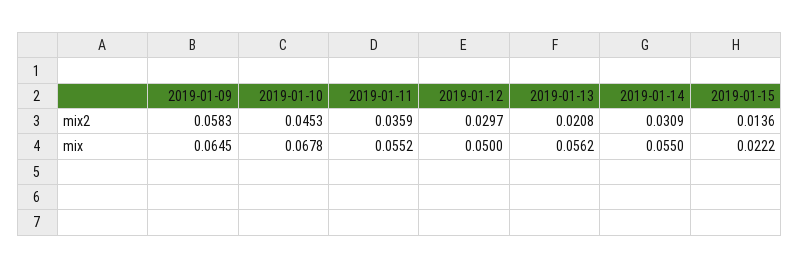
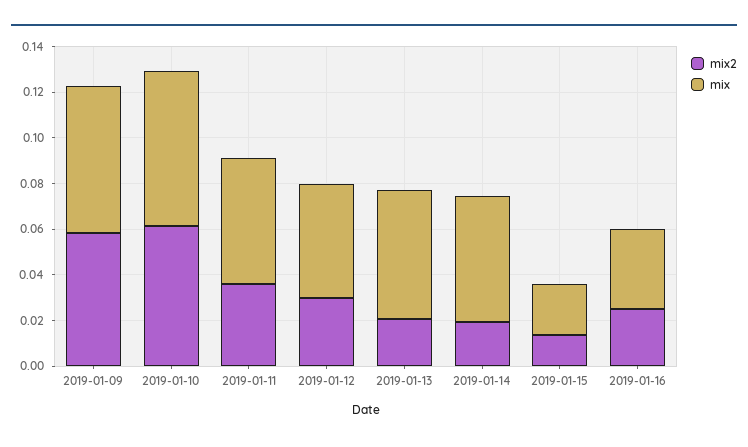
mix2, 2019-01-10: 0.0453 -> 0.06
mix2, 2019-01-14: 0.0309 -> 0.02
mix2, 2019-01-16: none -> 0.025
mix, 2019-01-16: none -> 0.035

